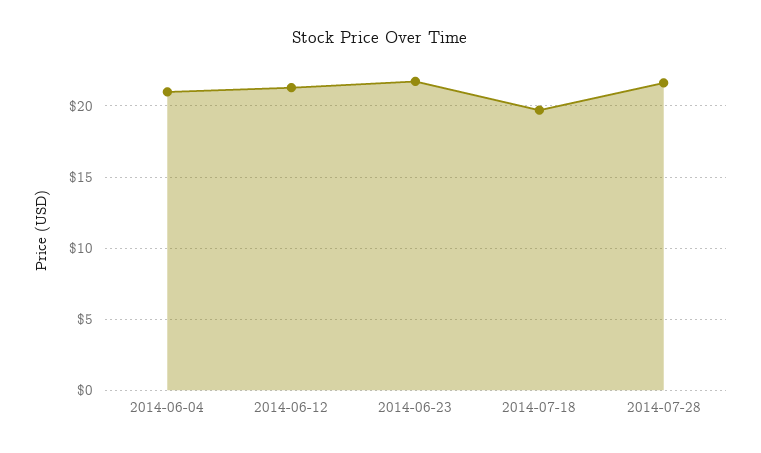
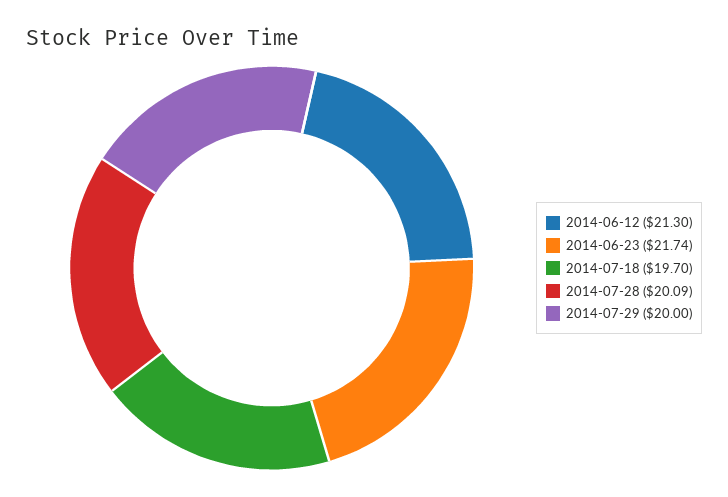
2014-06-04: 21 -> none
2014-07-28: 21.5 -> 20.09
2014-07-29: none -> 20

